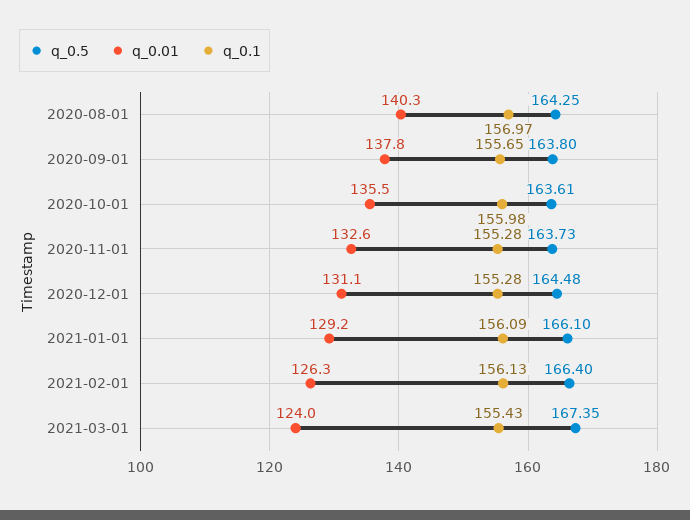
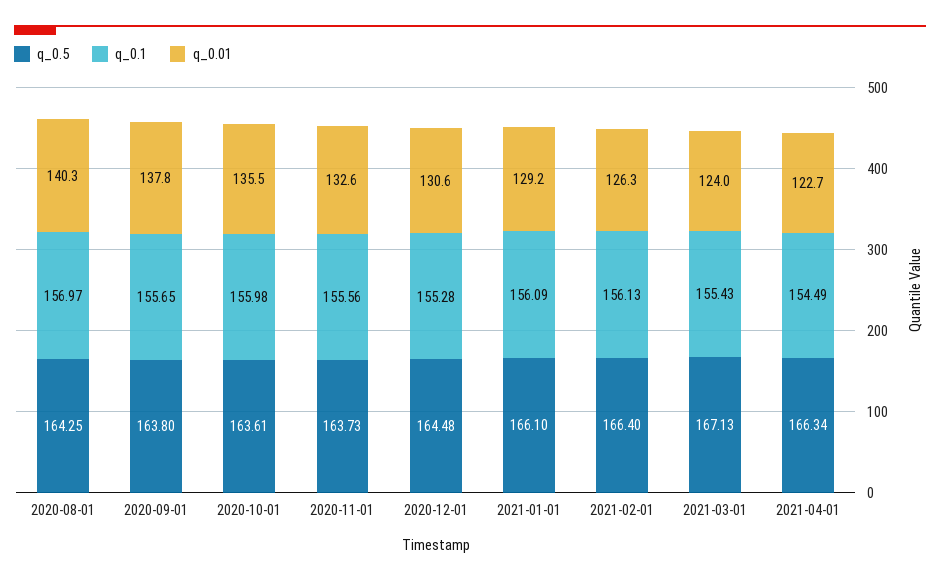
q_0.1, 2020-11-01: 155.28 -> 155.56
q_0.01, 2020-12-01: 131.1 -> 130.6
q_0.5, 2021-03-01: 167.35 -> 167.13
q_0.5, 2021-04-01: none -> 166.34
q_0.1, 2021-04-01: none -> 154.49
q_0.01, 2021-04-01: none -> 122.7

